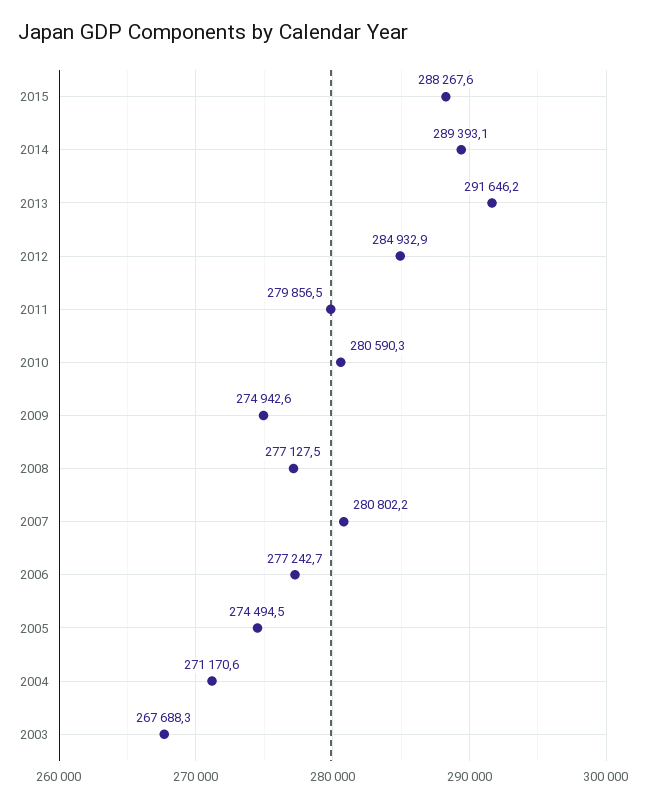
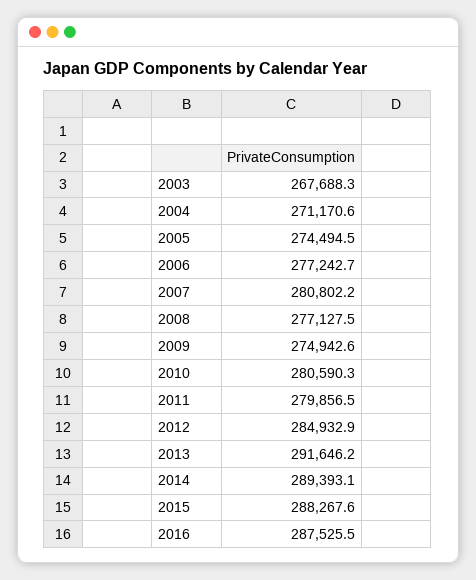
2016: none -> 287525.5

